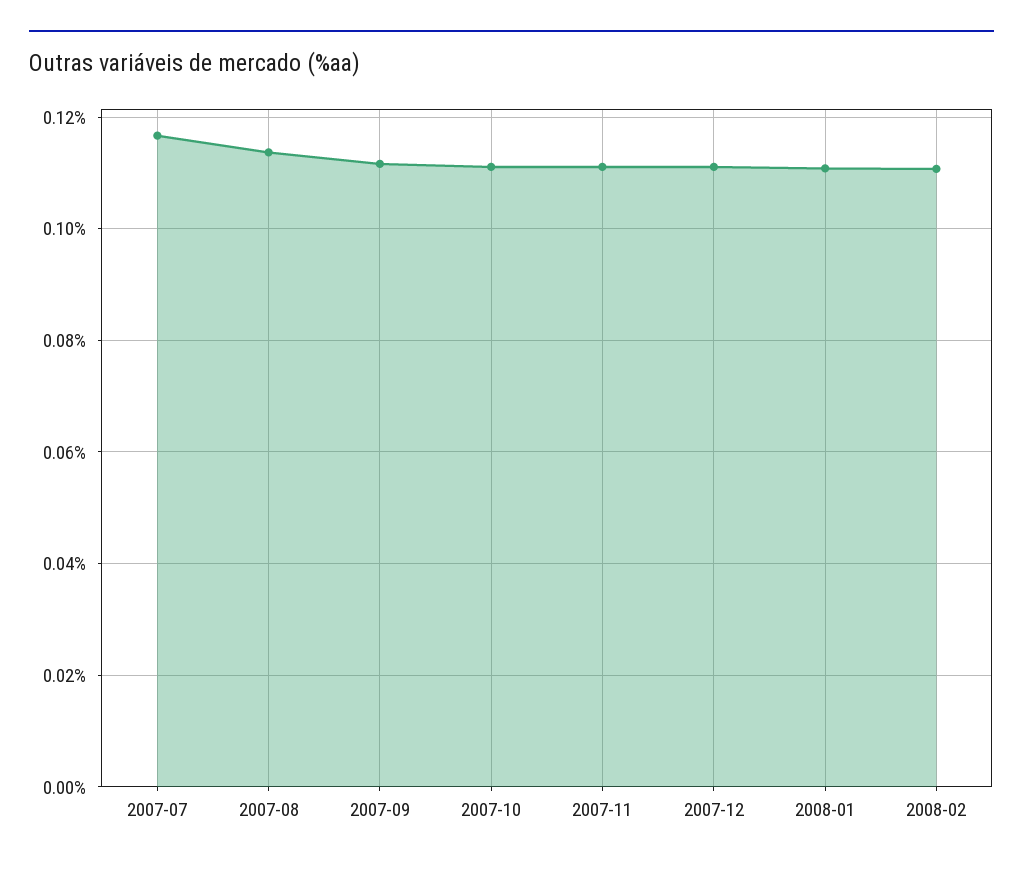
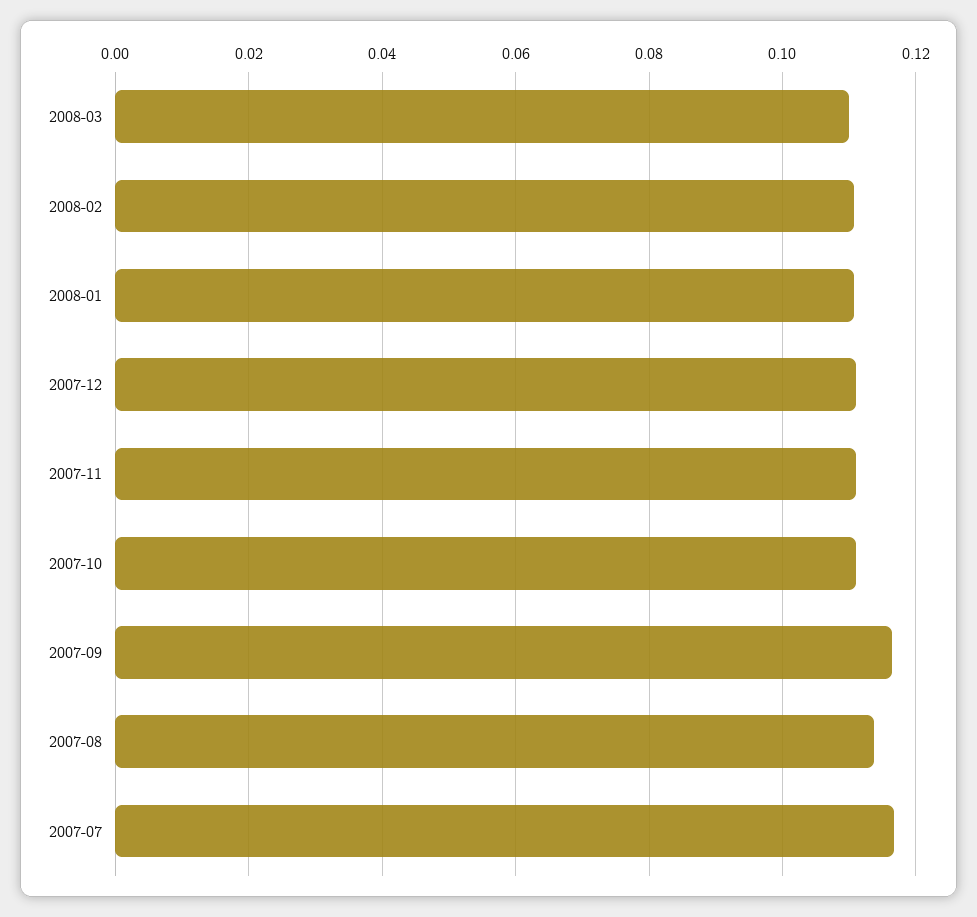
2007-09: 0.112 -> 0.116
2008-03: none -> 0.11

